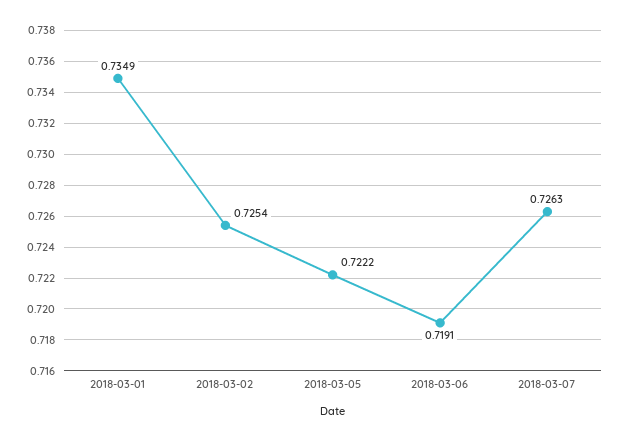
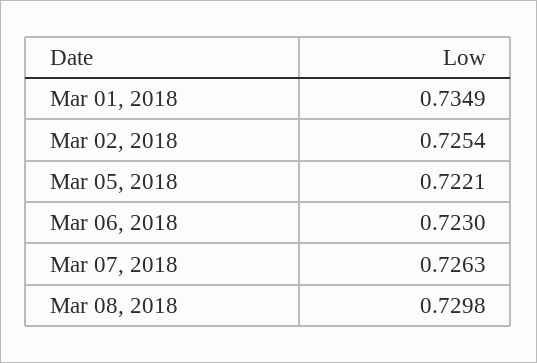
2018-03-05: 0.7222 -> 0.7221
2018-03-06: 0.7191 -> 0.723
Mar 08, 2018: none -> 0.7298

